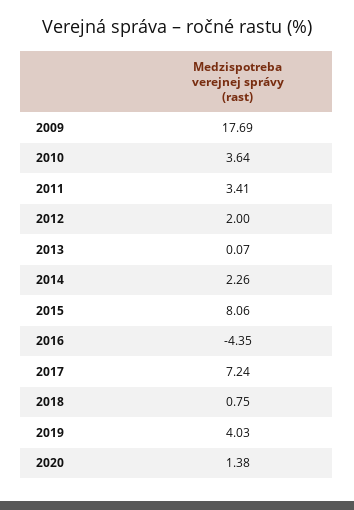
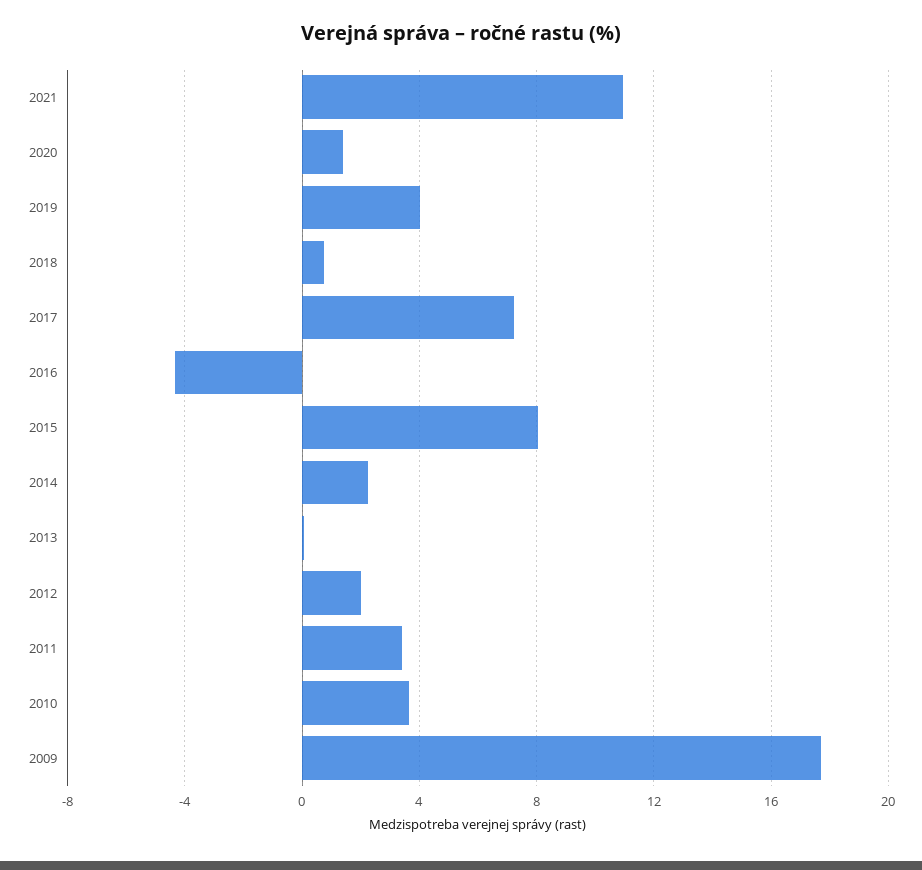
2021: none -> 11

